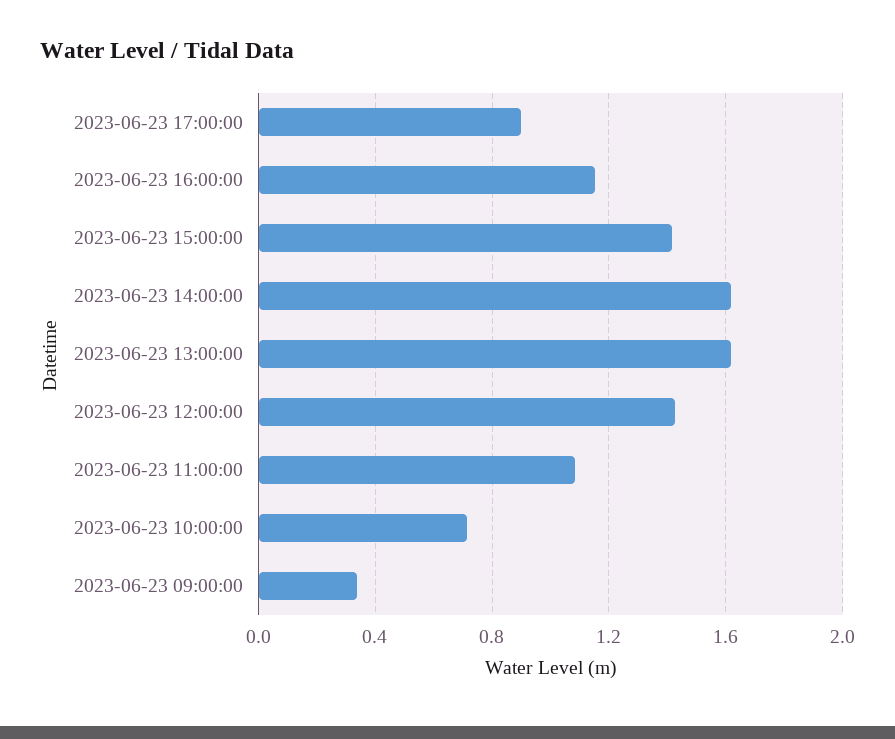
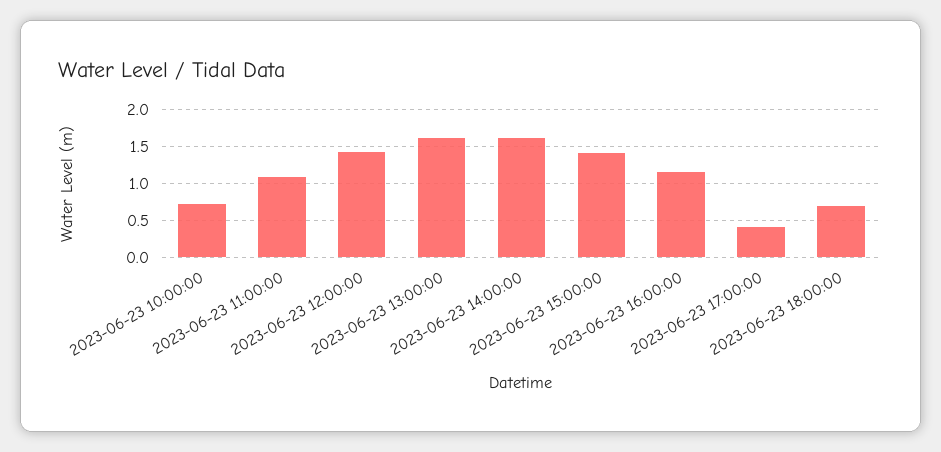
2023-06-23 17:00:00: 0.9 -> 0.4
2023-06-23 09:00:00: 0.35 -> none
2023-06-23 18:00:00: none -> 0.7

